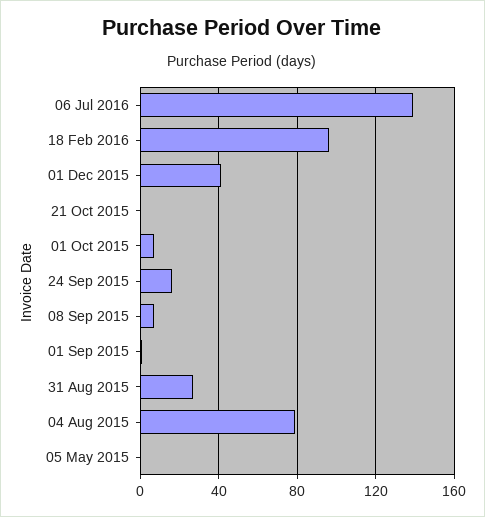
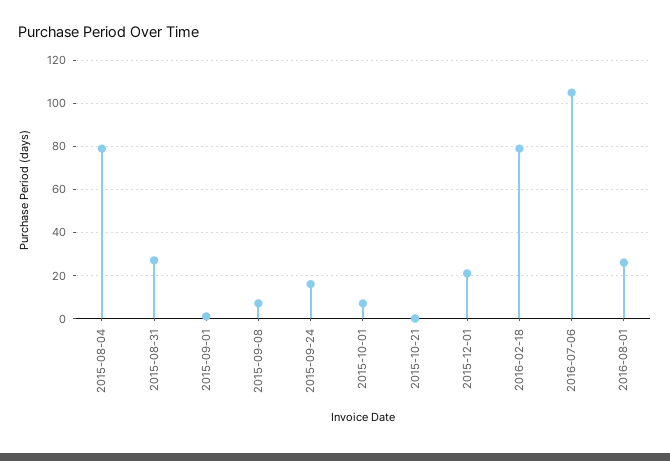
06 Jul 2016: 140 -> 105
18 Feb 2016: 95 -> 80
01 Dec 2015: 40 -> 20
05 May 2015: 0 -> none
2016-08-01: none -> 25

